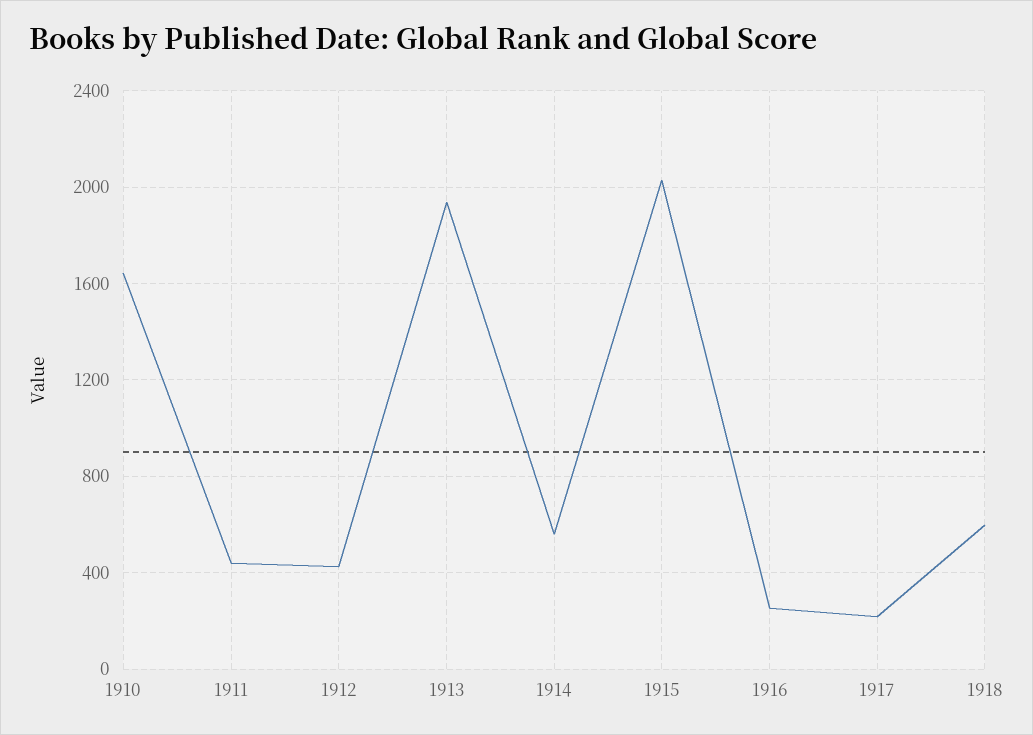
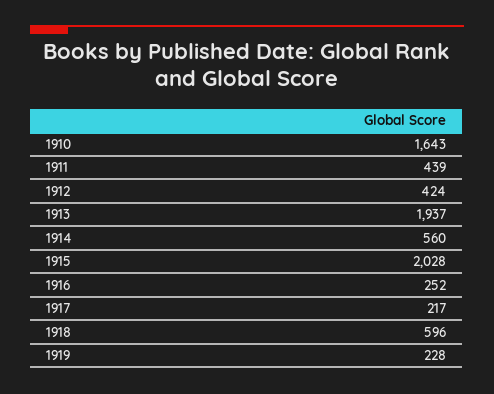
1919: none -> 228

